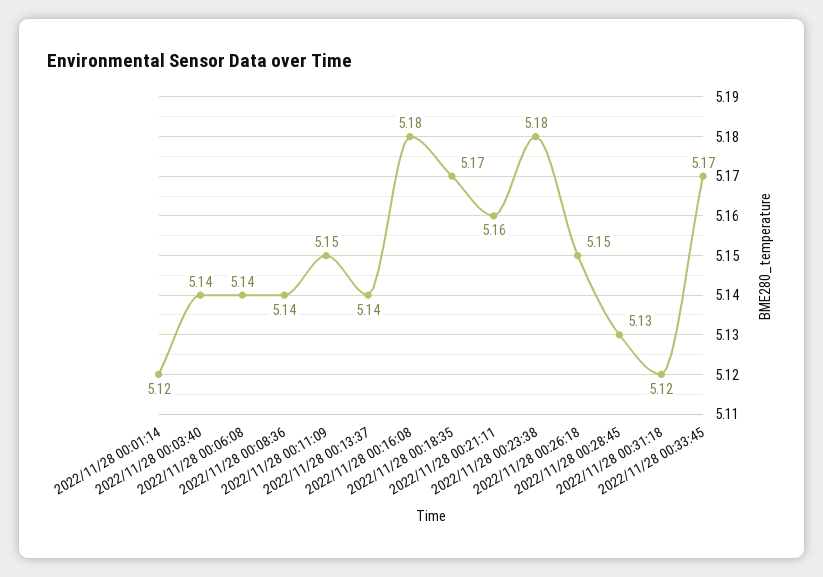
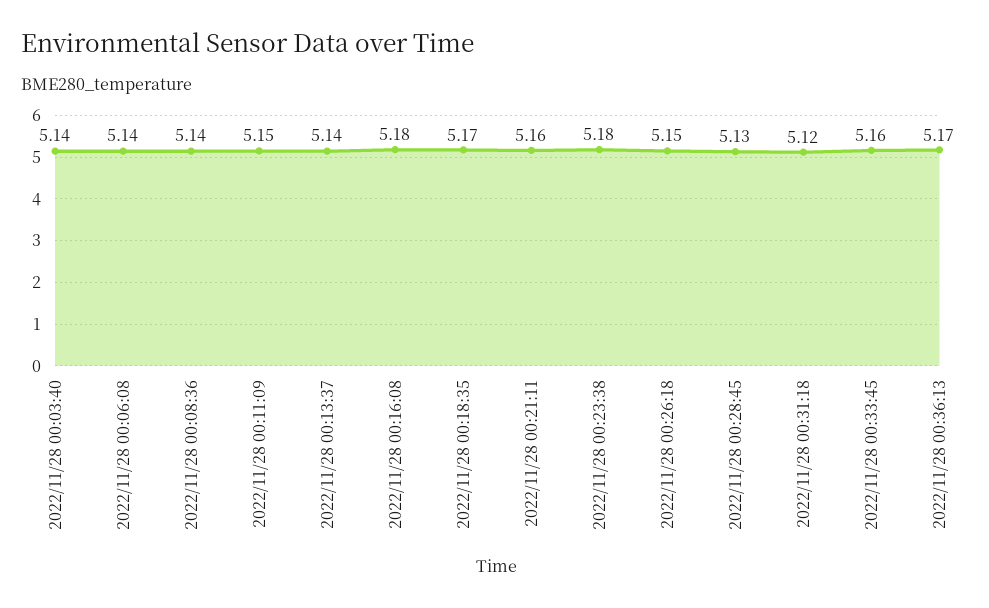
2022/11/28 00:01:14: 5.12 -> none
2022/11/28 00:33:45: 5.17 -> 5.16
2022/11/28 00:36:13: none -> 5.17

